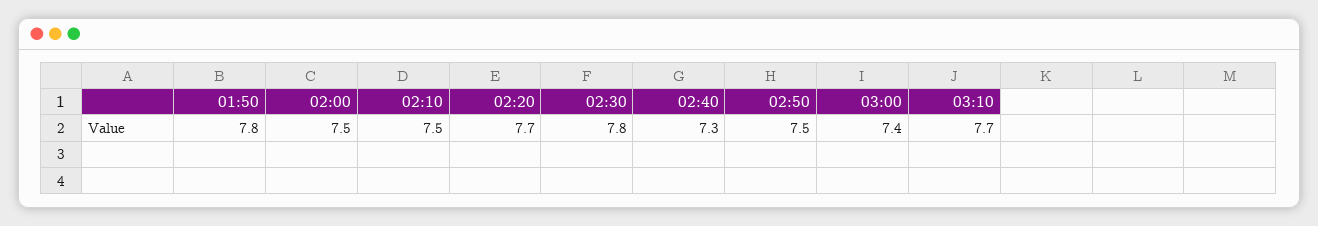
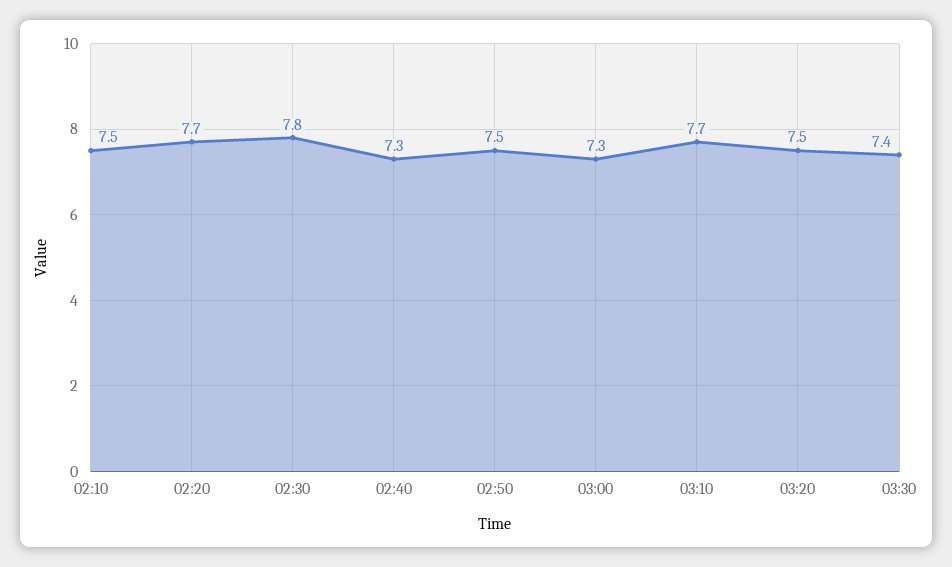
01:50: 7.8 -> none
02:00: 7.5 -> none
03:00: 7.4 -> 7.3
03:20: none -> 7.5
03:30: none -> 7.4

